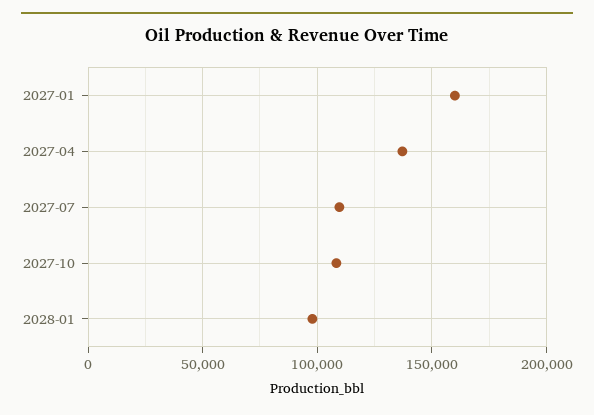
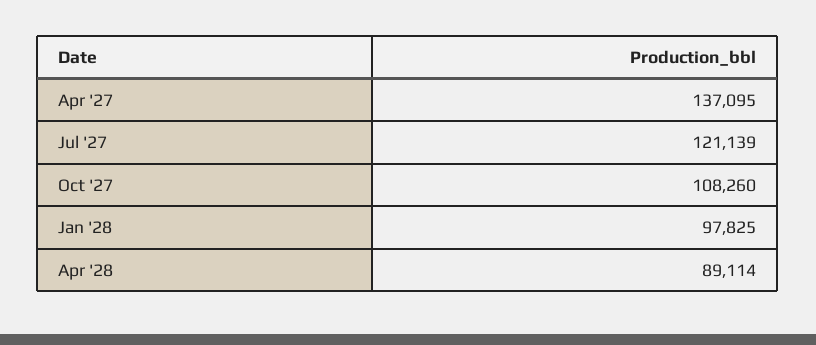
2027-01: 160000 -> none
2027-07: 110000 -> 121139
Apr '28: none -> 89114

